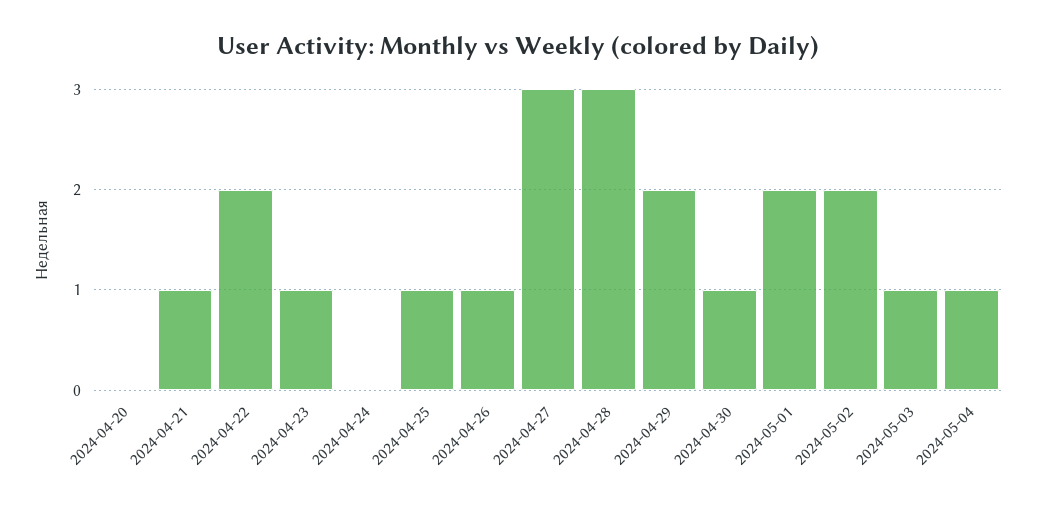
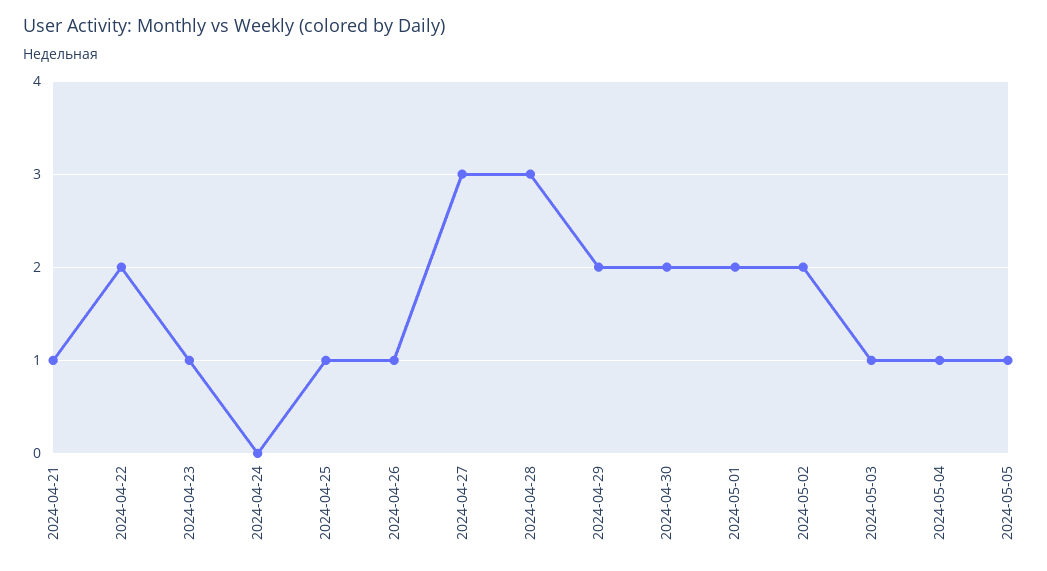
2024-04-20: 0 -> none
2024-04-30: 1 -> 2
2024-05-05: none -> 1

